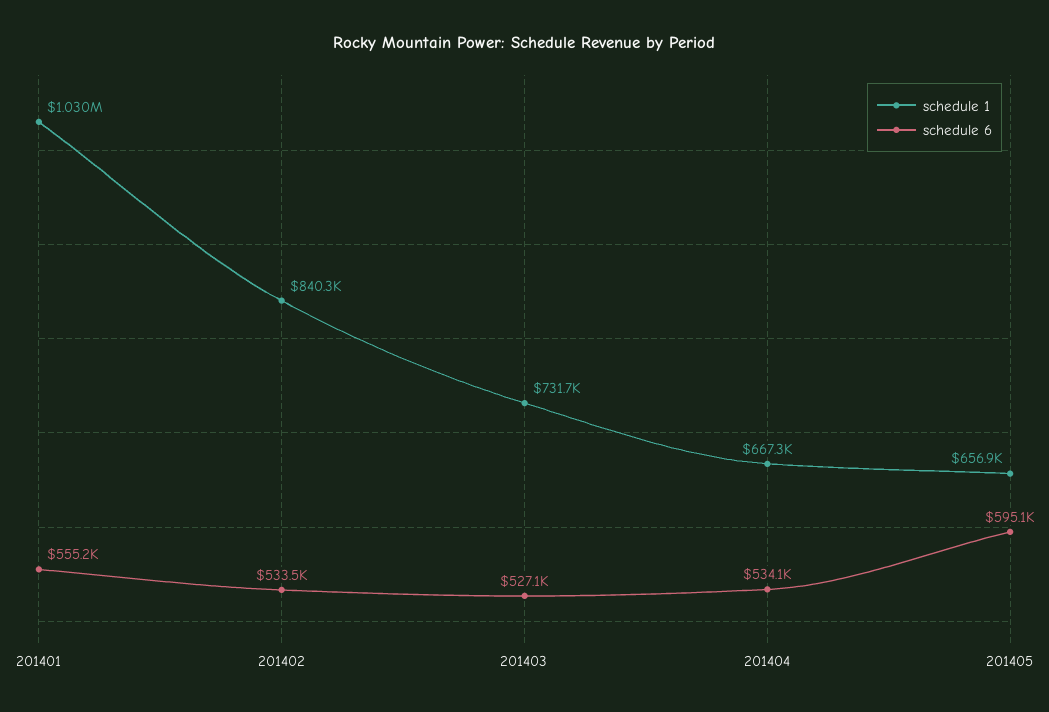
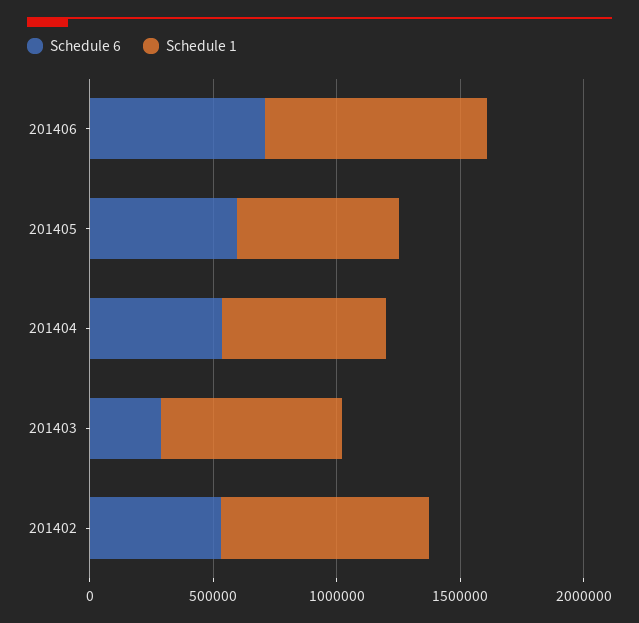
schedule 1, 201401: 1030000 -> none
schedule 6, 201401: 555200 -> none
schedule 6, 201403: 527100 -> 300000
schedule 6, 201406: none -> 700000
schedule 1, 201406: none -> 900000

